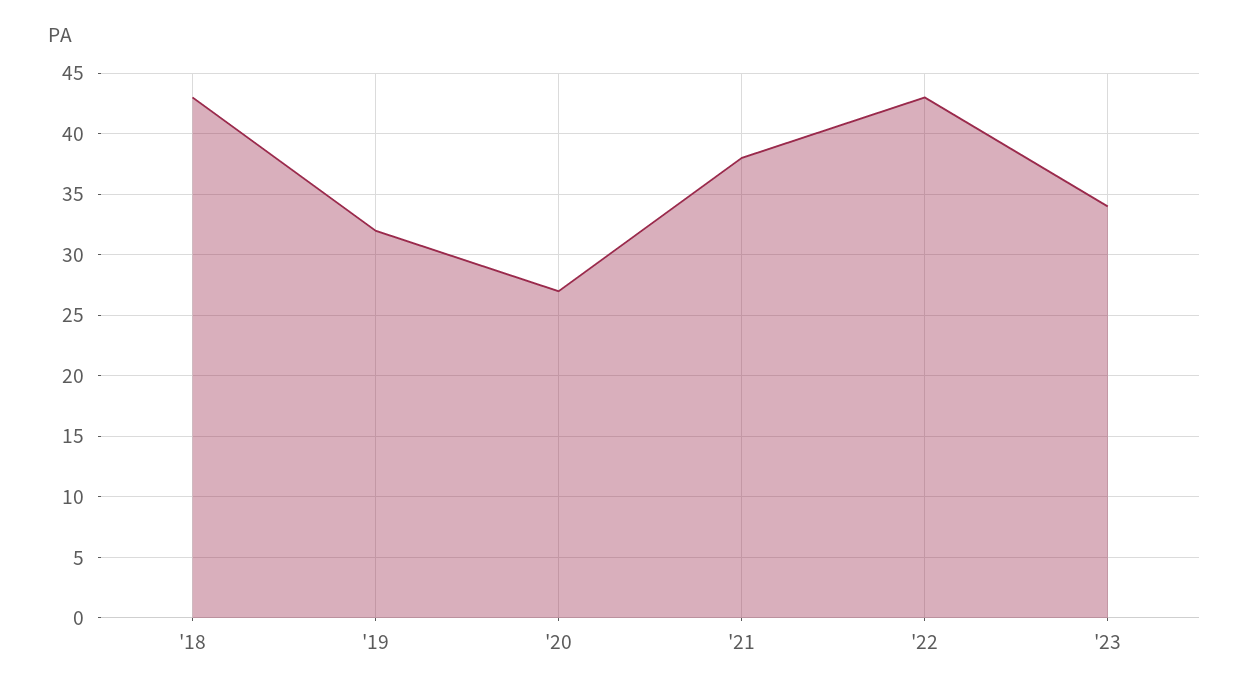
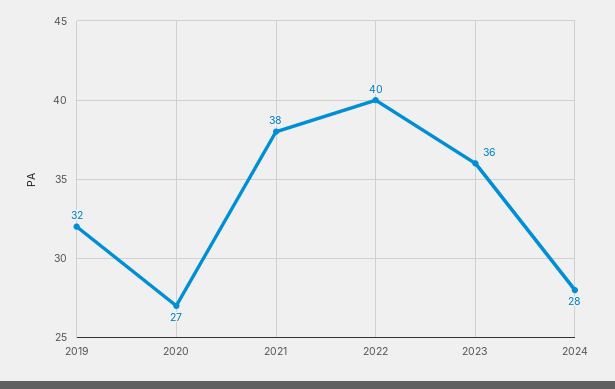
'18: 43 -> none
'22: 43 -> 40
'23: 34 -> 36
2024: none -> 28

